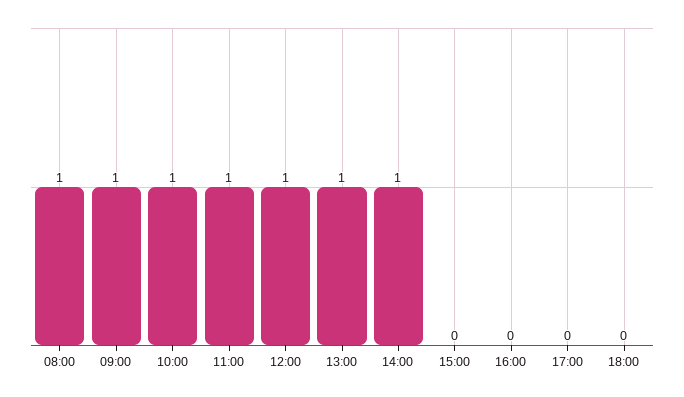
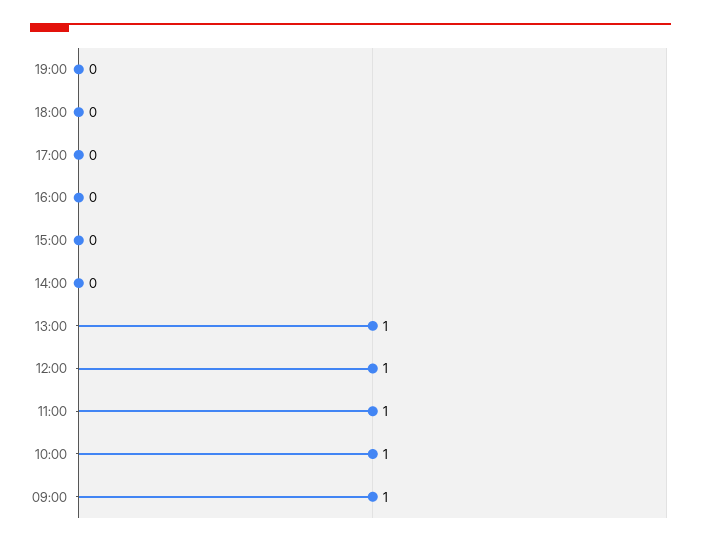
08:00: 1 -> none
14:00: 1 -> 0
19:00: none -> 0

